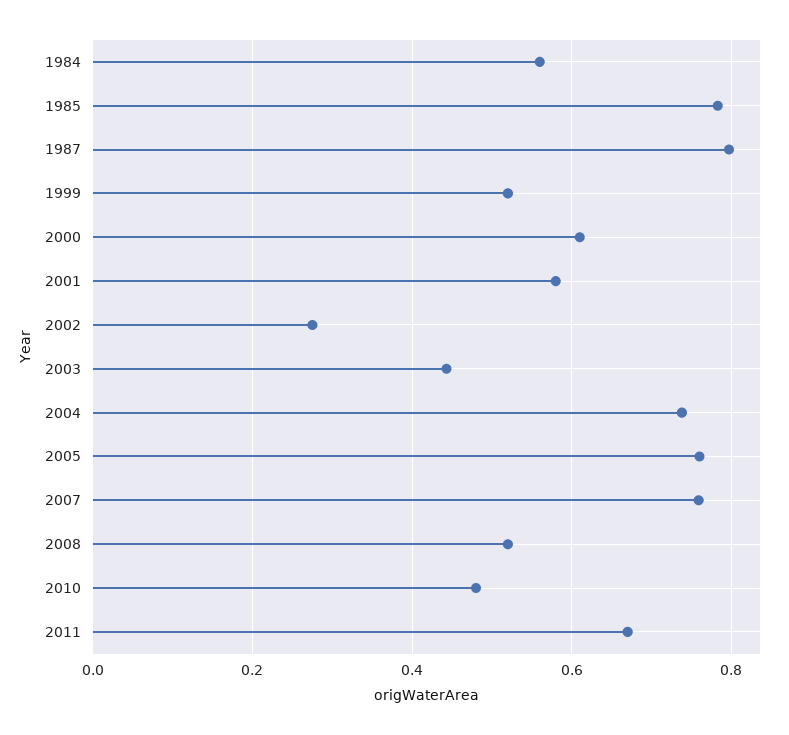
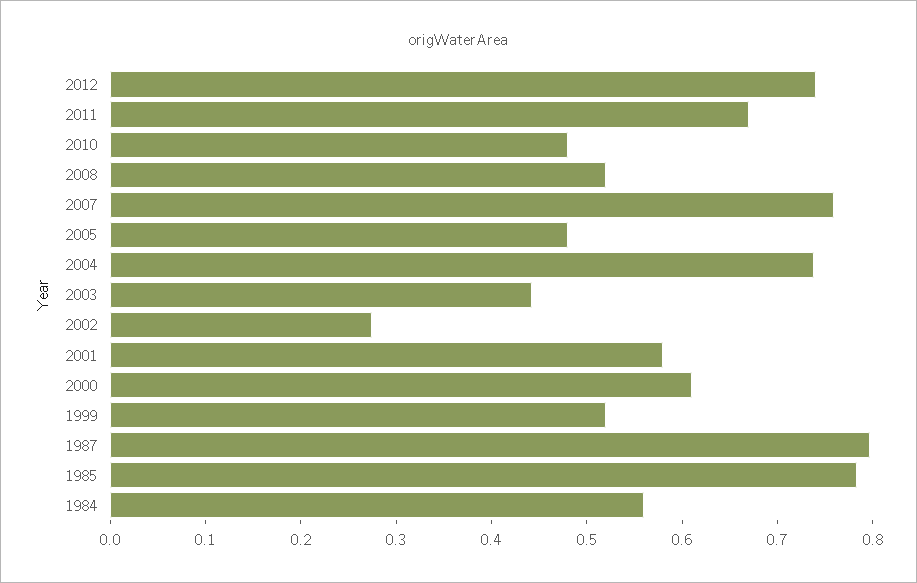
2005: 0.76 -> 0.48
2012: none -> 0.74

